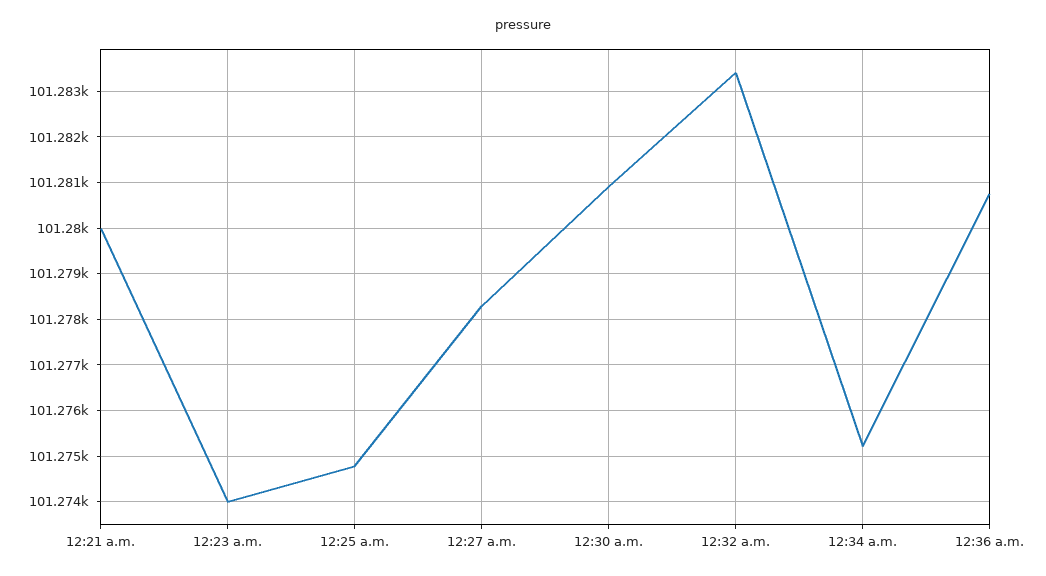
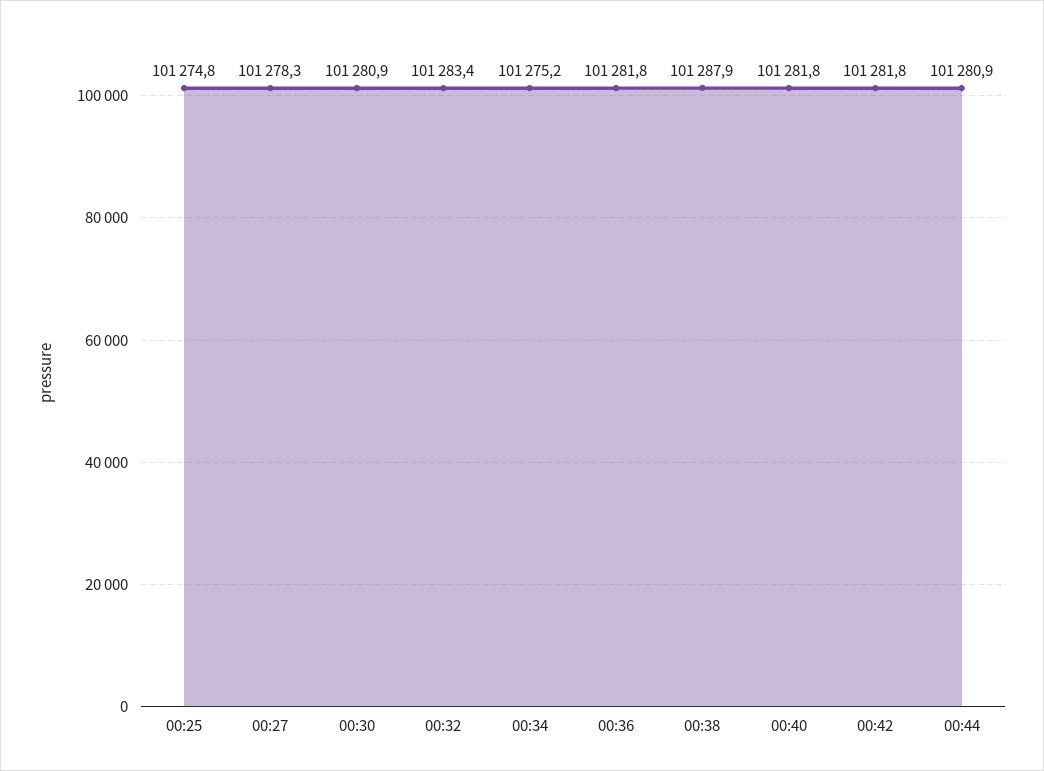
12:21 a.m.: 101280 -> none
12:23 a.m.: 101274 -> none
12:36 a.m.: 101280.8 -> 101281.8
00:38: none -> 101287.9
00:40: none -> 101281.8
00:42: none -> 101281.8
00:44: none -> 101280.9

